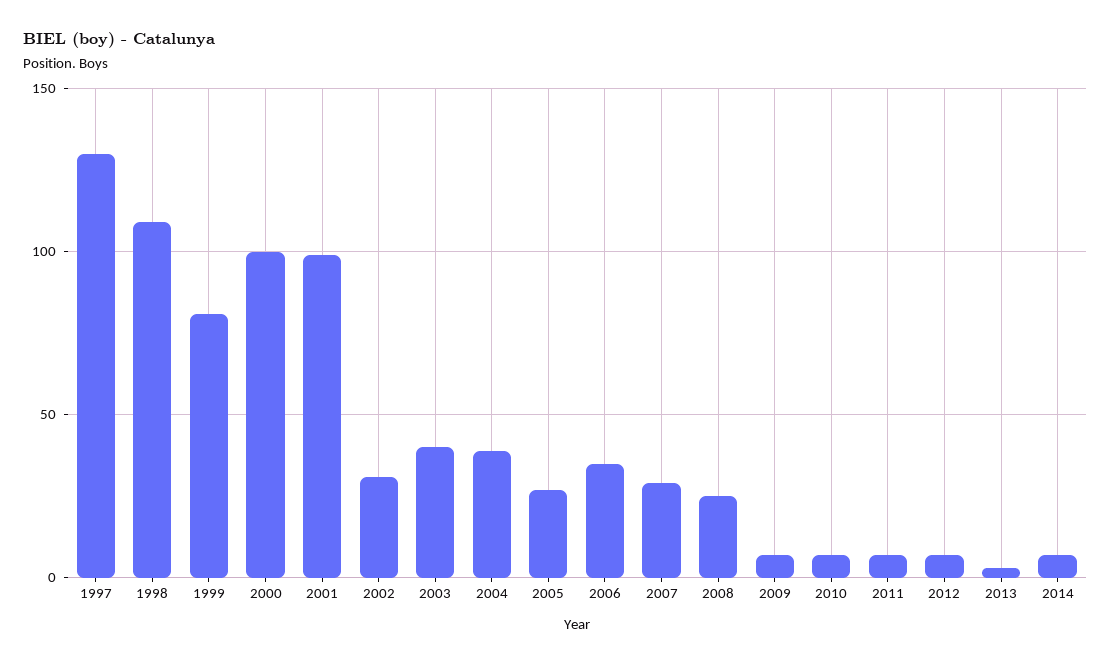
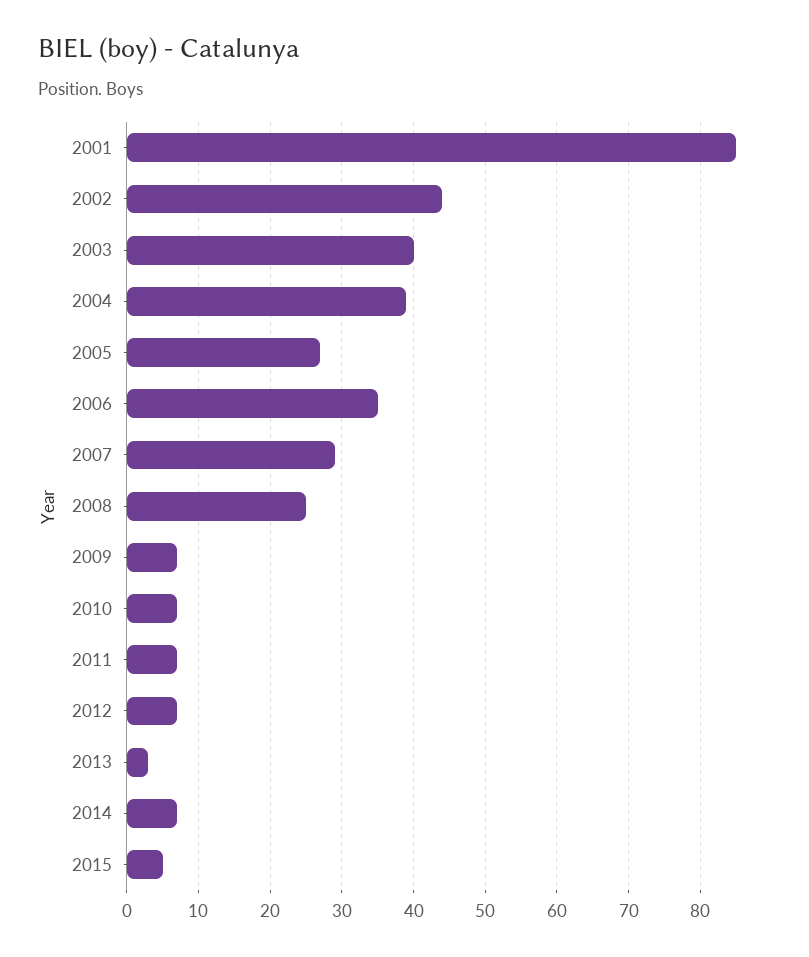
1997: 130 -> none
1998: 110 -> none
1999: 80 -> none
2000: 100 -> none
2001: 100 -> 85
2002: 30 -> 44
2015: none -> 5

